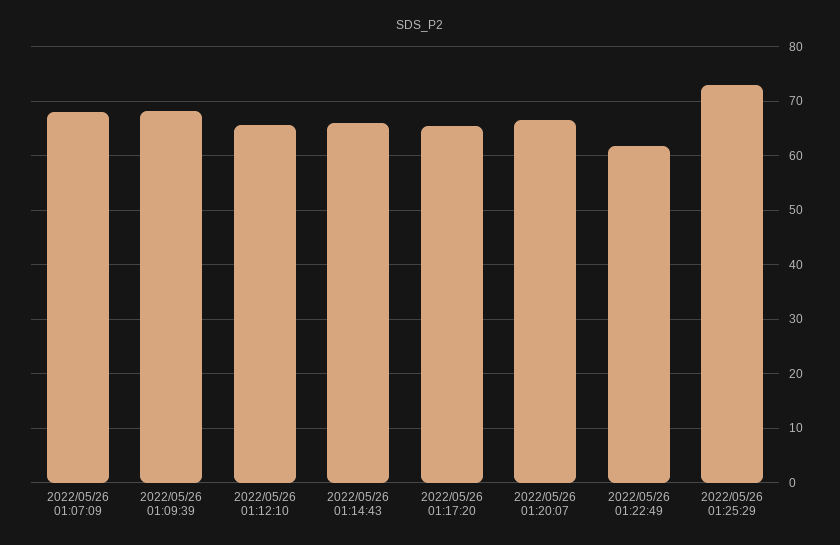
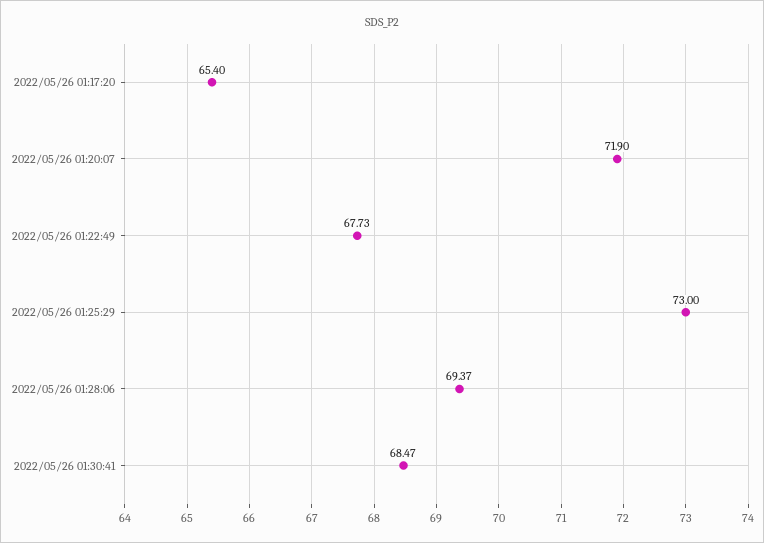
2022/05/26 01:07:09: 68 -> none
2022/05/26 01:09:39: 68 -> none
2022/05/26 01:12:10: 66 -> none
2022/05/26 01:14:43: 66 -> none
2022/05/26 01:20:07: 66 -> 71.9
2022/05/26 01:22:49: 62 -> 67.73
2022/05/26 01:28:06: none -> 69.37
2022/05/26 01:30:41: none -> 68.47

